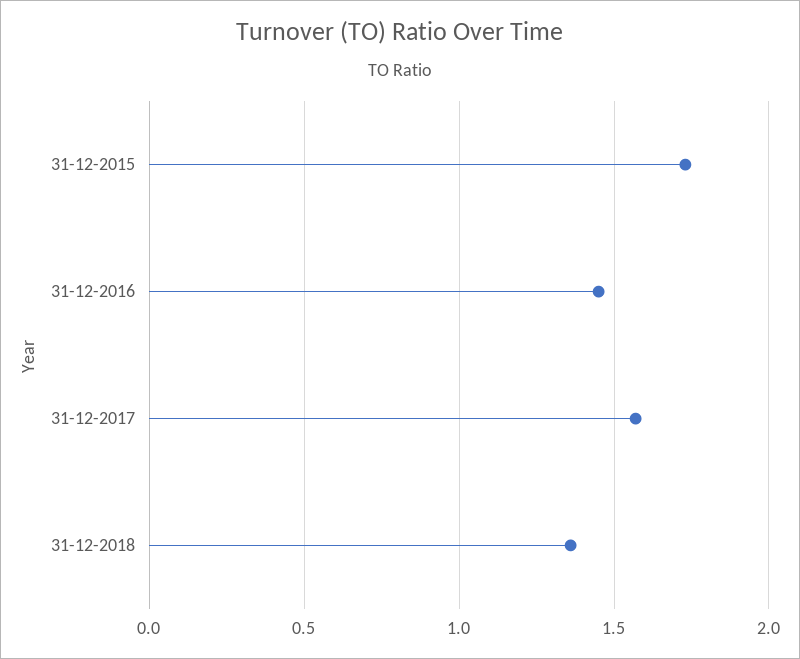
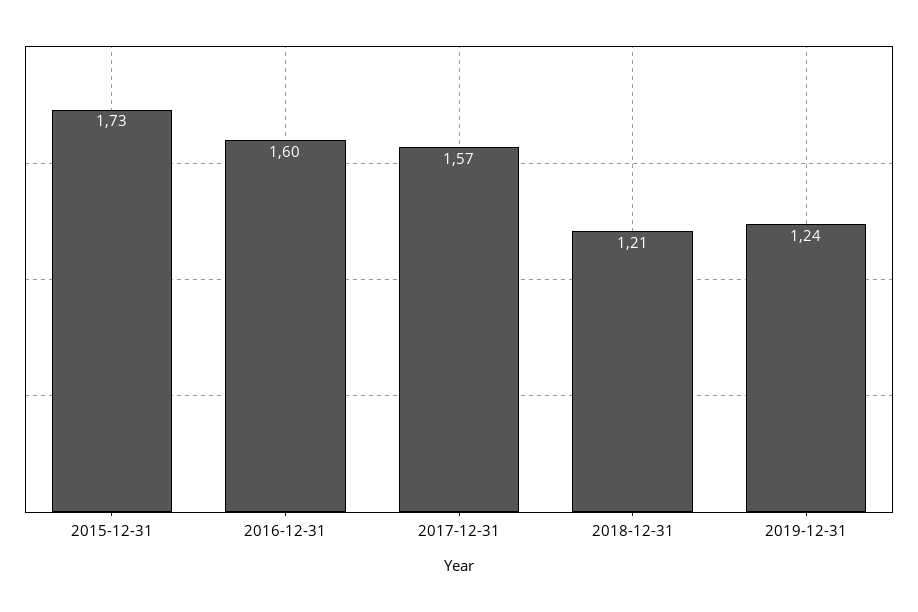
31-12-2016: 1.45 -> 1.6
31-12-2018: 1.35 -> 1.21
2019-12-31: none -> 1.24

